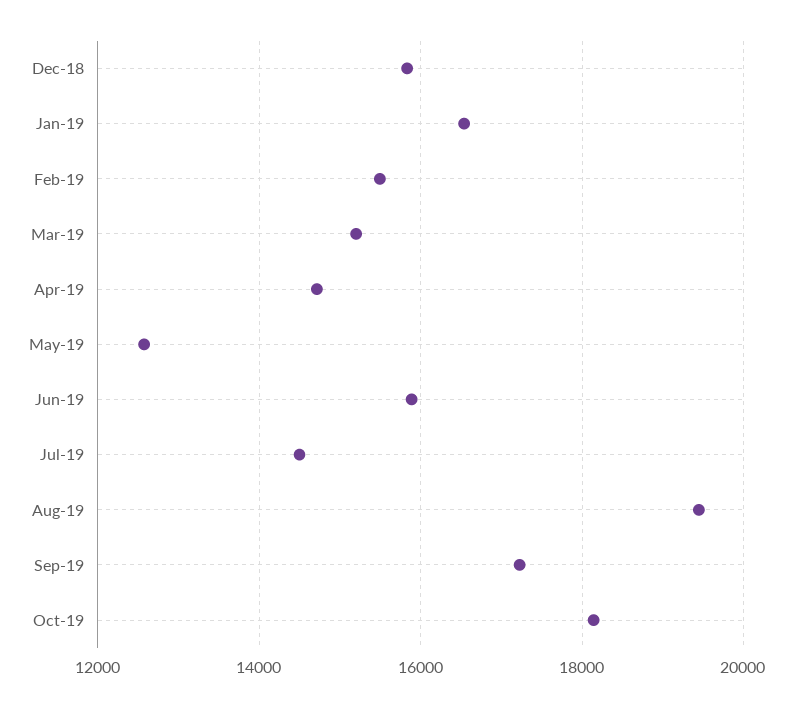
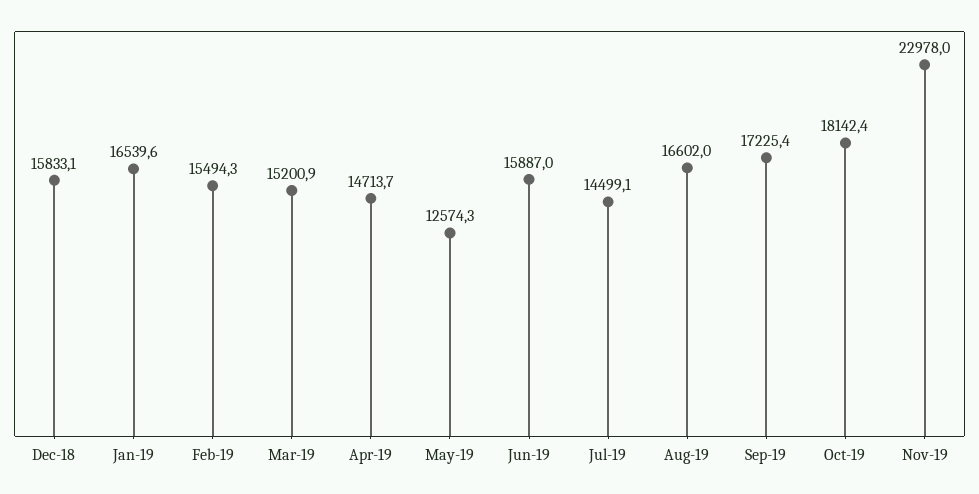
Aug-19: 19400 -> 16602
Nov-19: none -> 22978

